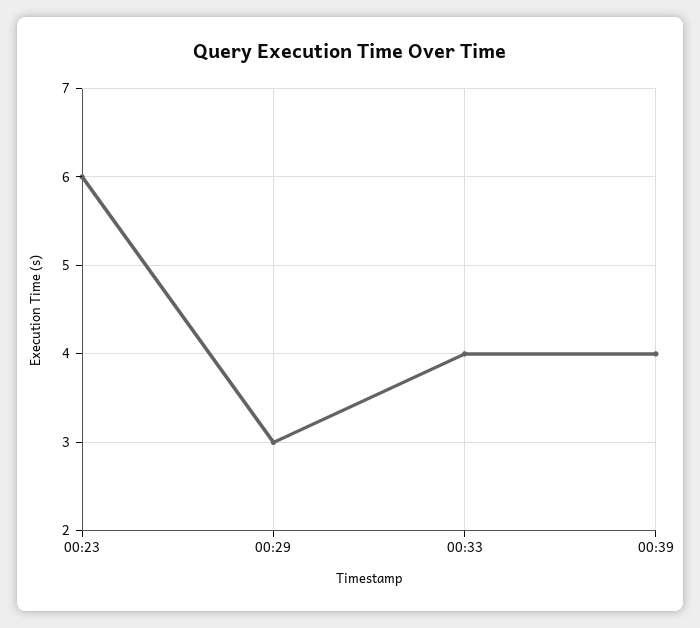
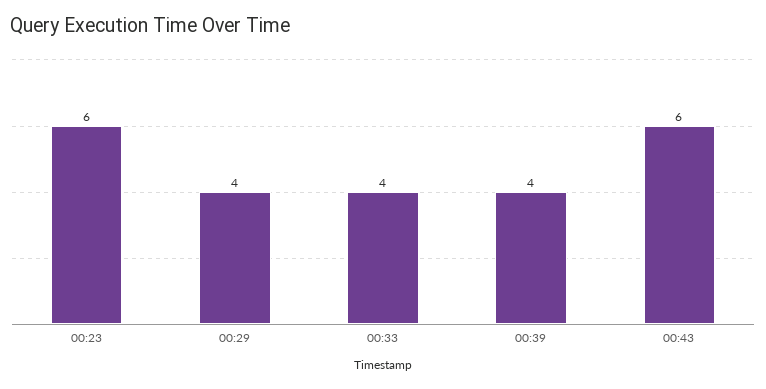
00:29: 3 -> 4
00:43: none -> 6

